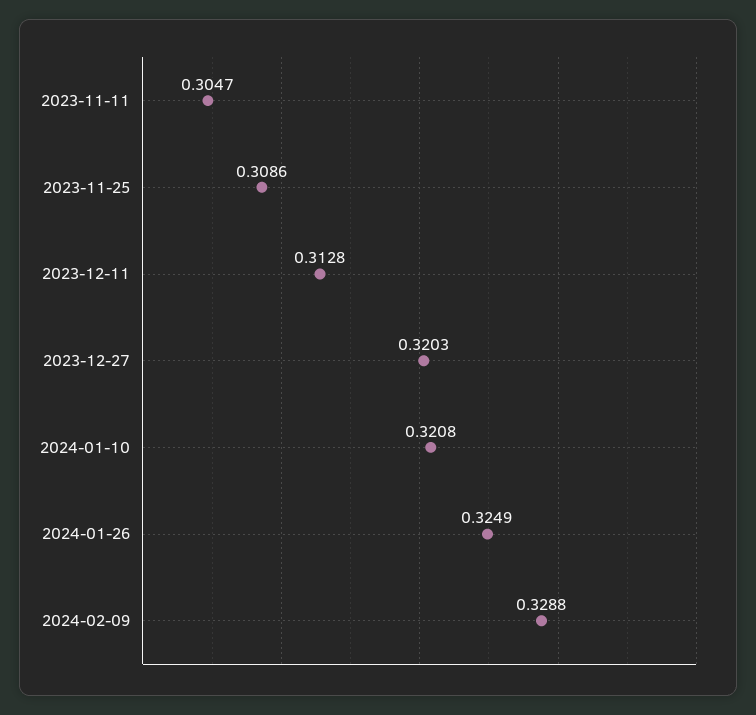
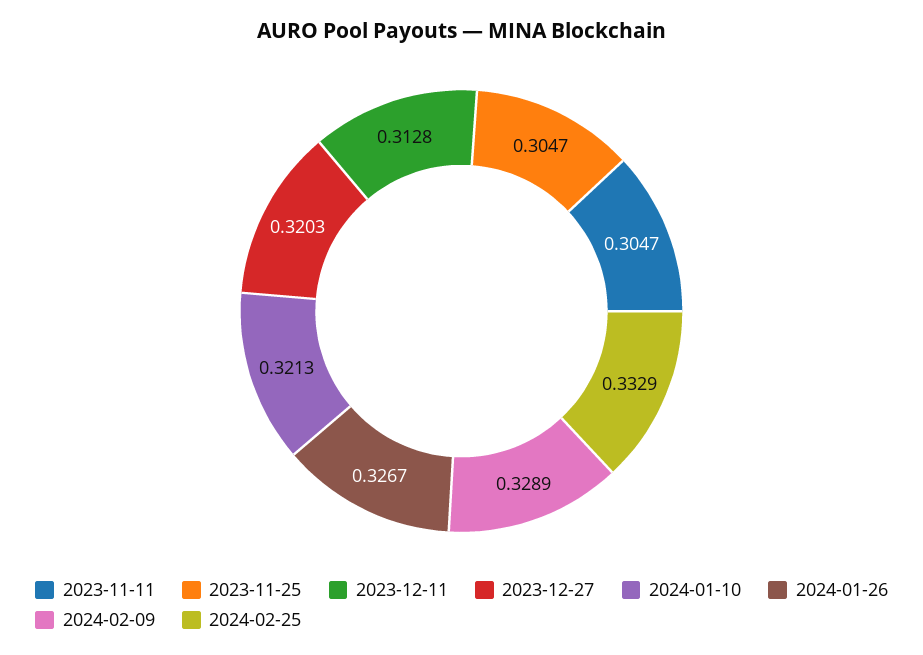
2023-11-25: 0.3086 -> 0.3047
2024-01-10: 0.3208 -> 0.3213
2024-01-26: 0.3249 -> 0.3267
2024-02-09: 0.3288 -> 0.3289
2024-02-25: none -> 0.3329

